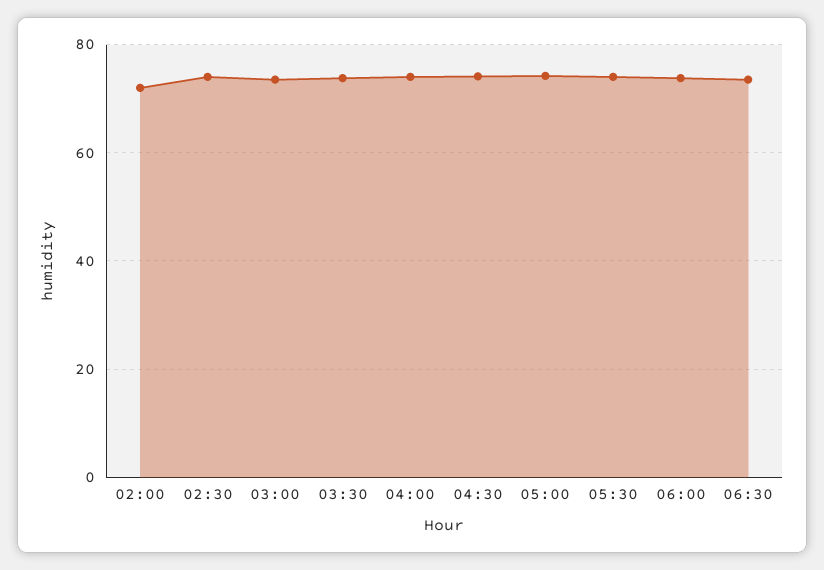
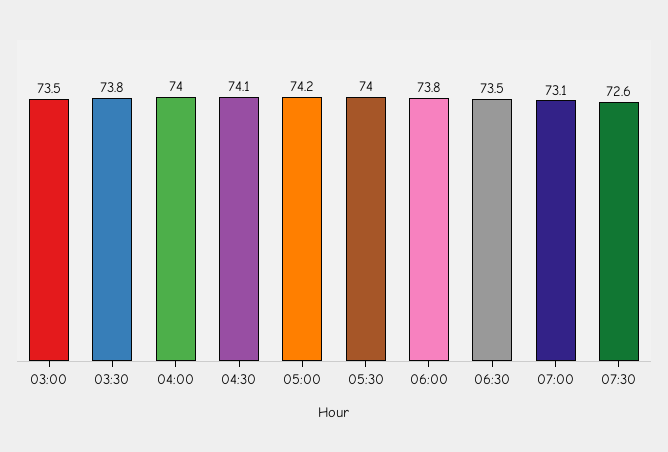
02:00: 72 -> none
02:30: 74 -> none
07:00: none -> 73.1
07:30: none -> 72.6

